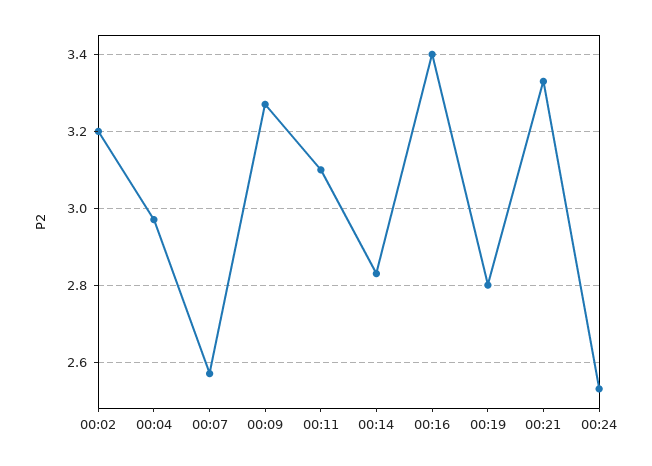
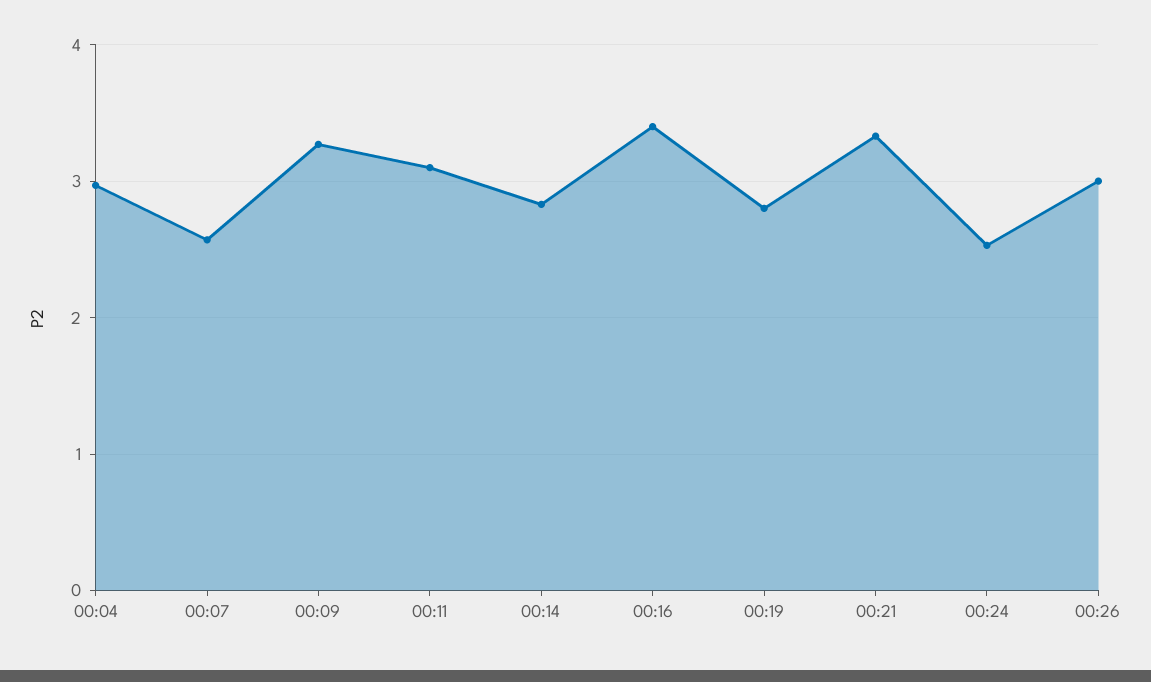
00:02: 3.2 -> none
00:26: none -> 3

